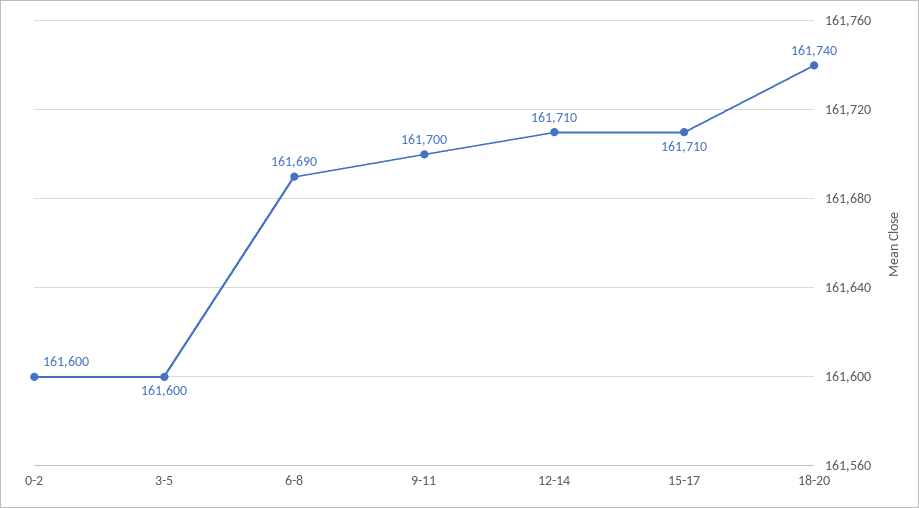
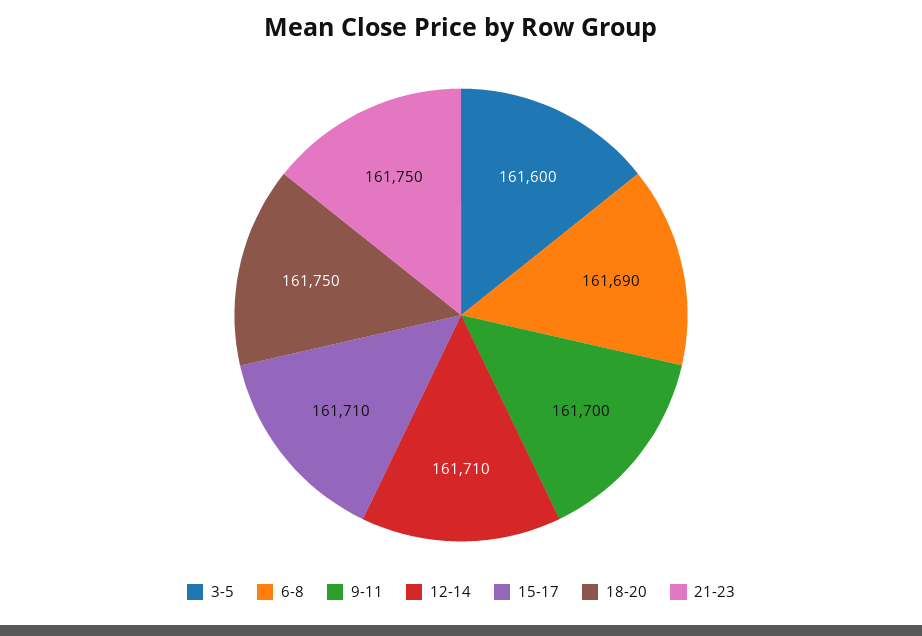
0-2: 161600 -> none
18-20: 161740 -> 161750
21-23: none -> 161750

